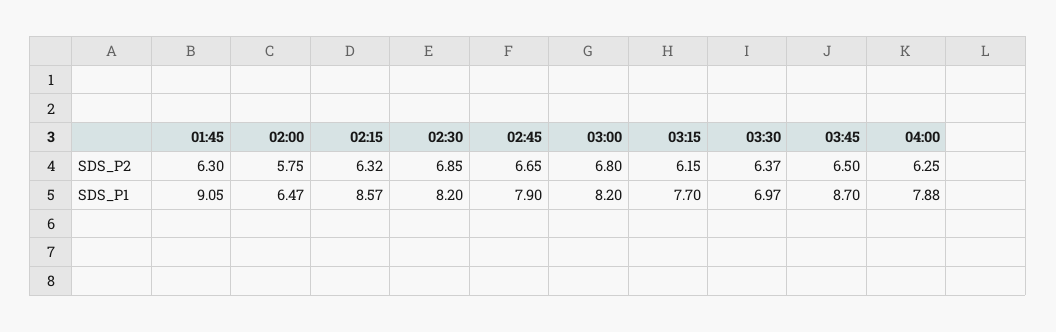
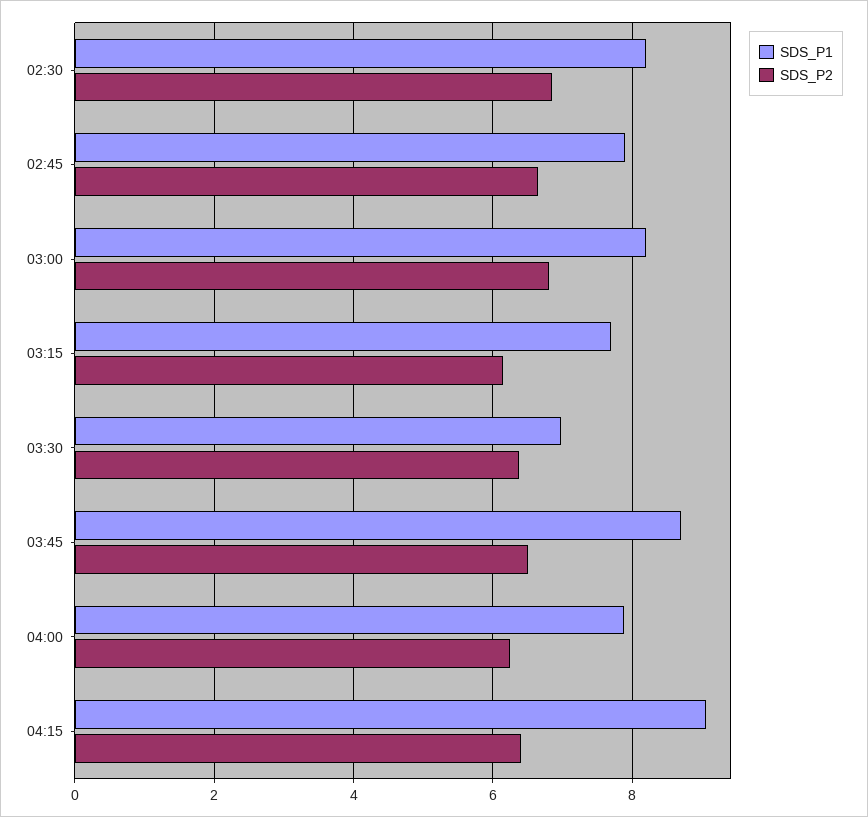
SDS_P2, 01:45: 6.3 -> none
SDS_P2, 02:00: 5.75 -> none
SDS_P2, 02:15: 6.32 -> none
SDS_P1, 01:45: 9.05 -> none
SDS_P1, 02:00: 6.47 -> none
SDS_P1, 02:15: 8.57 -> none
SDS_P1, 04:15: none -> 9
SDS_P2, 04:15: none -> 6.4

